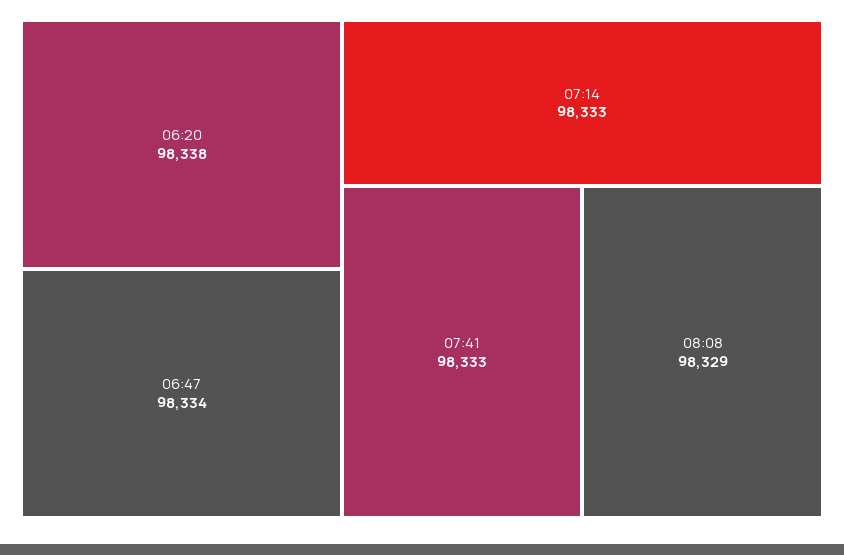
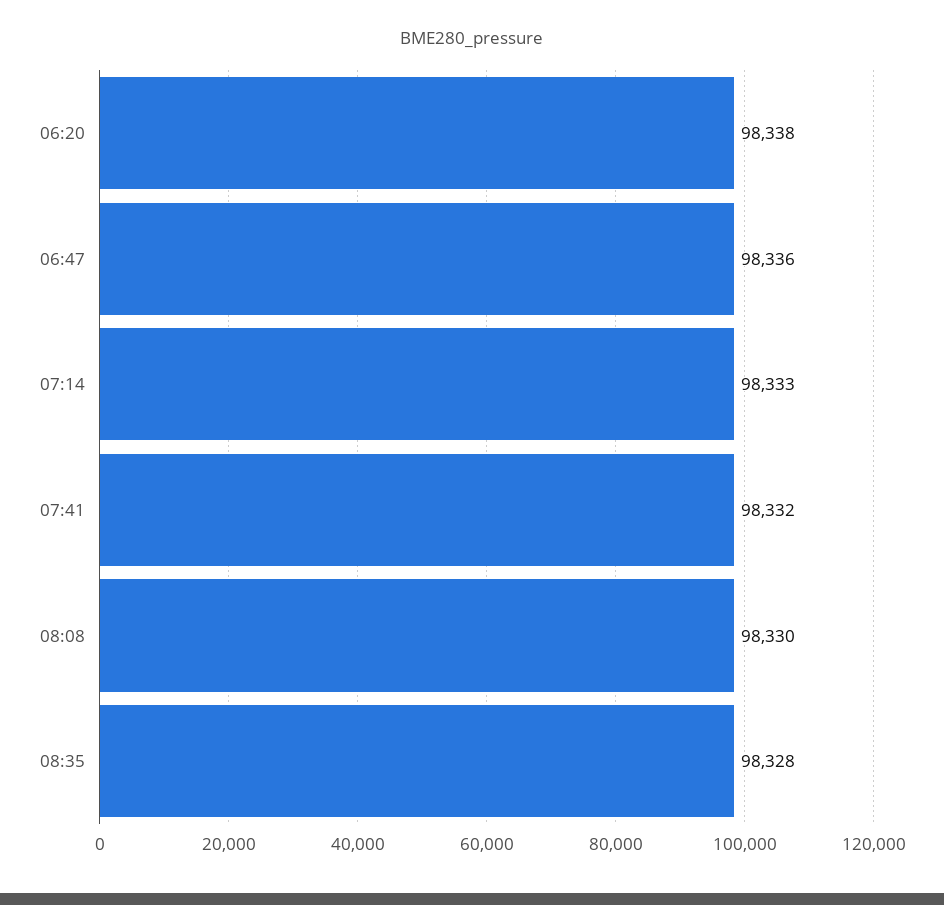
06:47: 98334 -> 98336
07:41: 98333 -> 98332
08:08: 98329 -> 98330
08:35: none -> 98328

